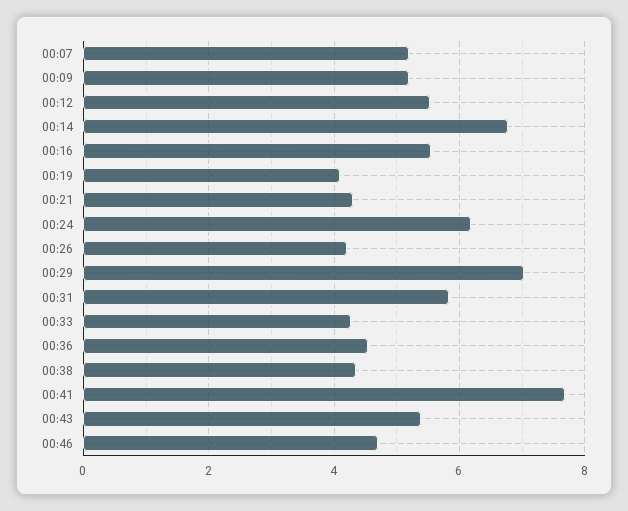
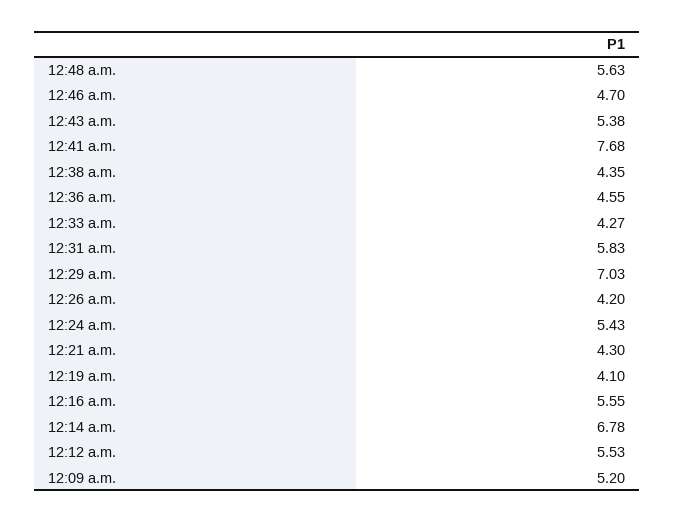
00:07: 5.2 -> none
00:24: 6.2 -> 5.43
12:48 a.m.: none -> 5.63

